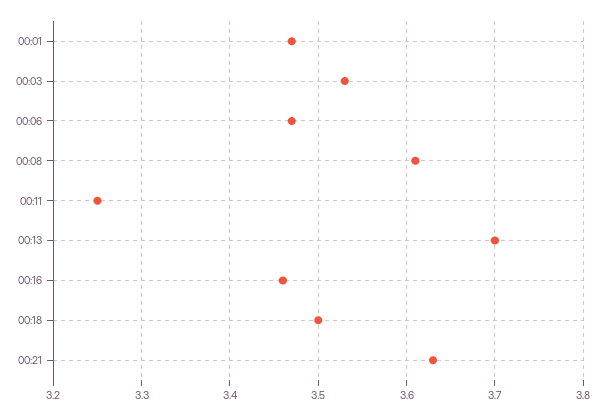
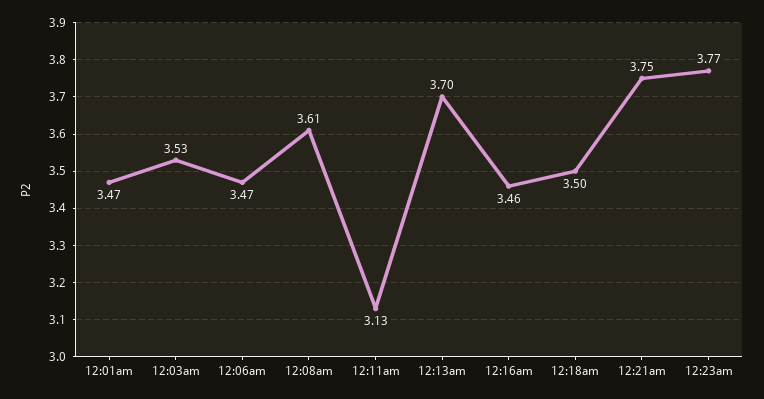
00:11: 3.25 -> 3.13
00:21: 3.63 -> 3.75
12:23am: none -> 3.77

